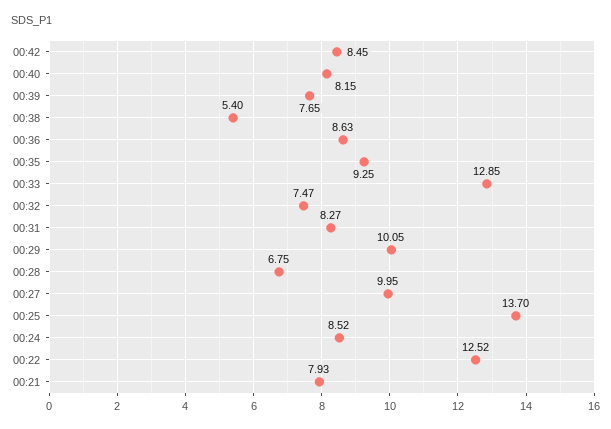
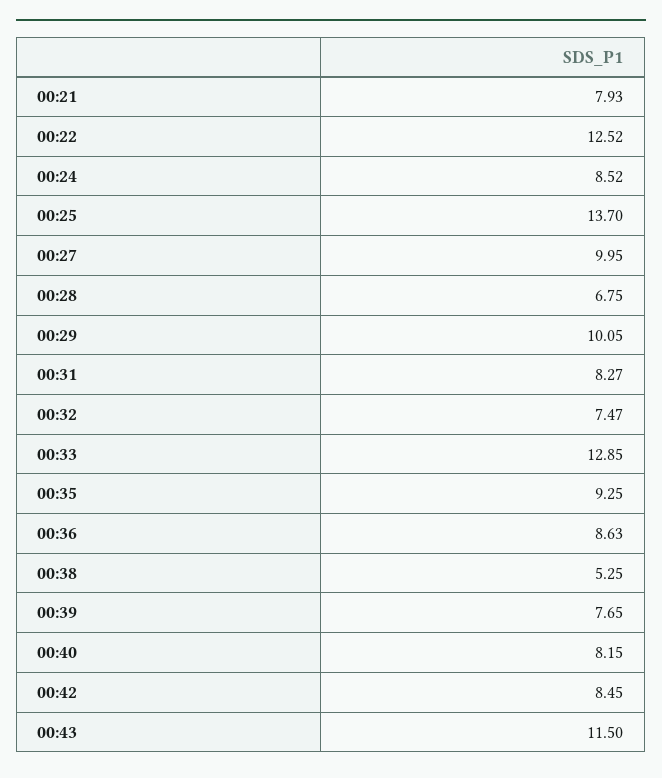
00:38: 5.4 -> 5.25
00:43: none -> 11.5

